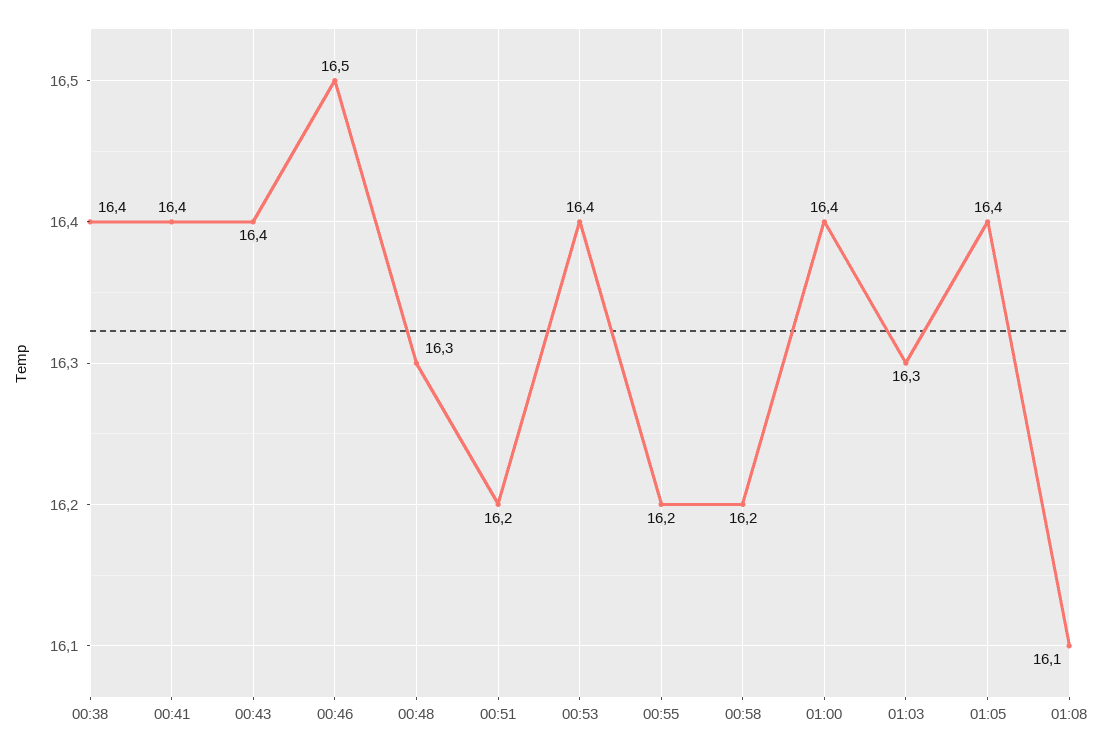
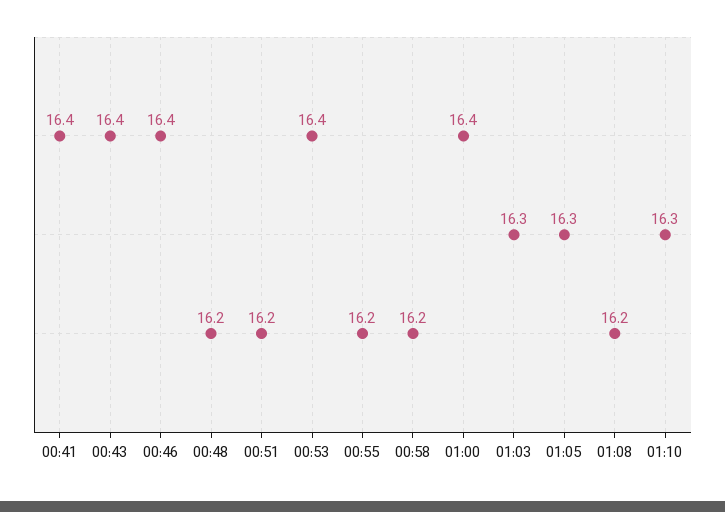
00:38: 16.4 -> none
00:46: 16.5 -> 16.4
00:48: 16.3 -> 16.2
01:05: 16.4 -> 16.3
01:08: 16.1 -> 16.2
01:10: none -> 16.3

